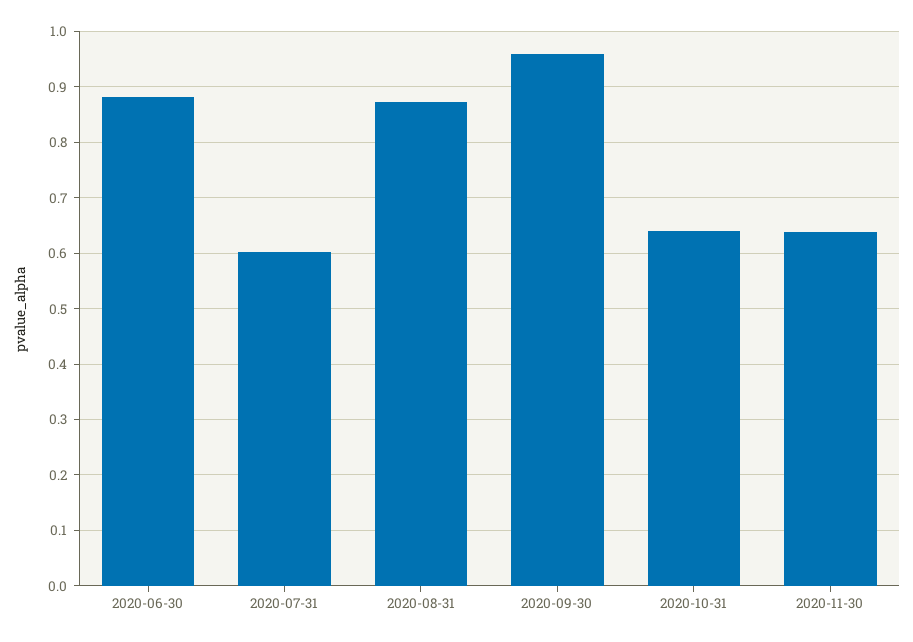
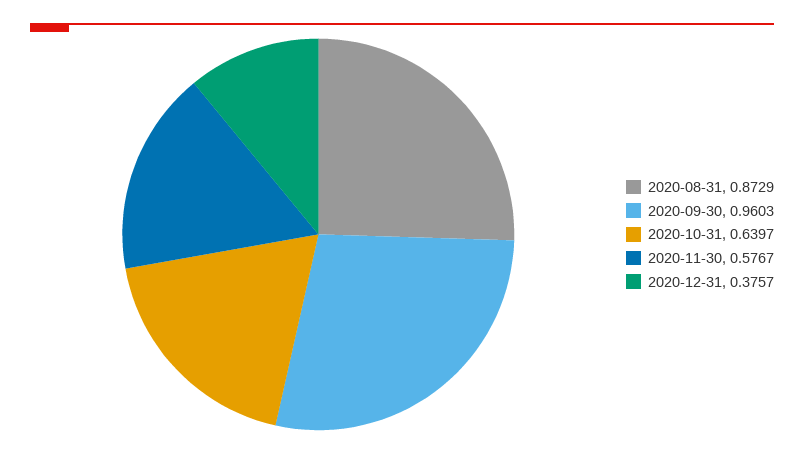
2020-06-30: 0.88 -> none
2020-07-31: 0.6 -> none
2020-11-30: 0.64 -> 0.5767
2020-12-31: none -> 0.3757

